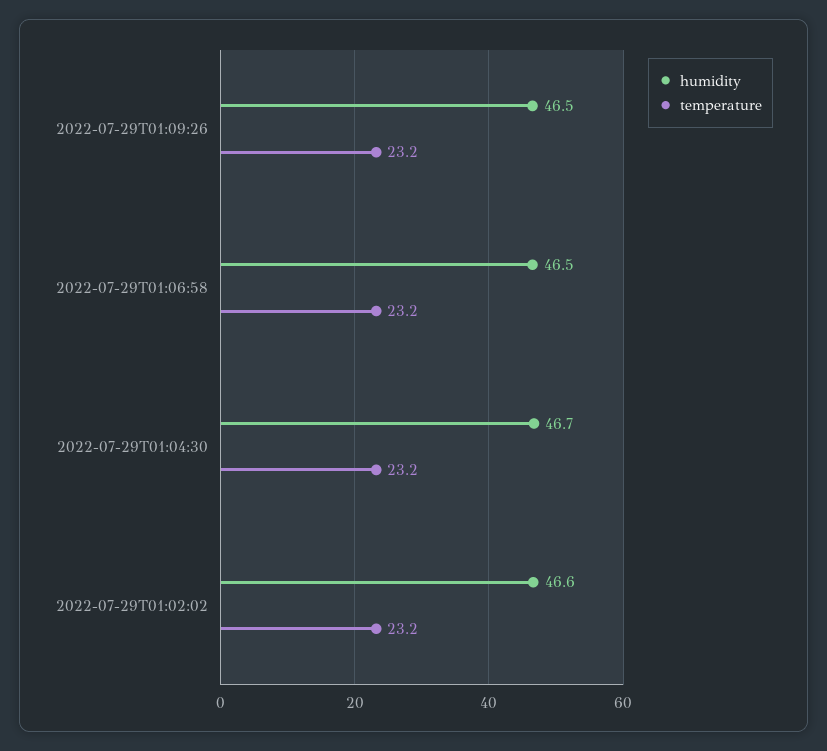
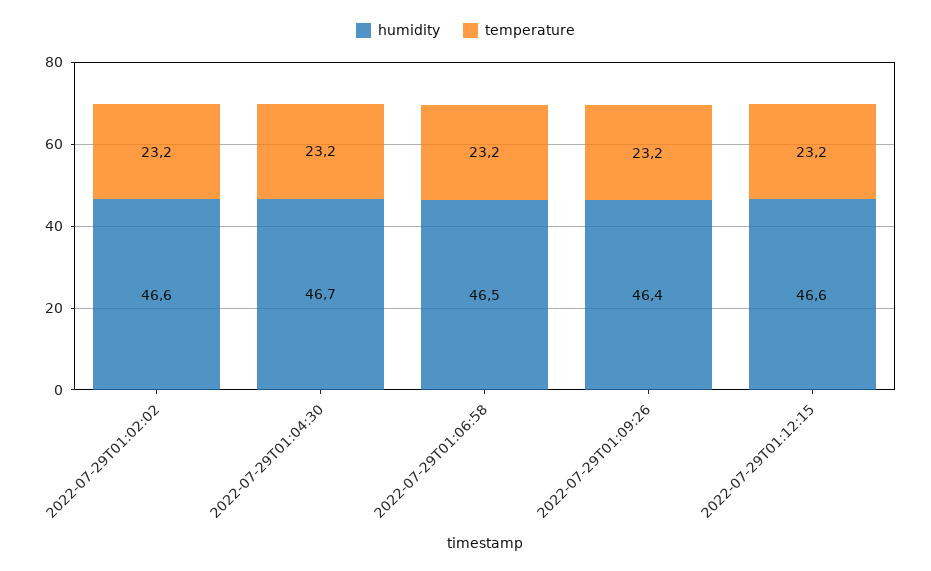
humidity, 2022-07-29T01:09:26: 46.5 -> 46.4
humidity, 2022-07-29T01:12:15: none -> 46.6
temperature, 2022-07-29T01:12:15: none -> 23.2

